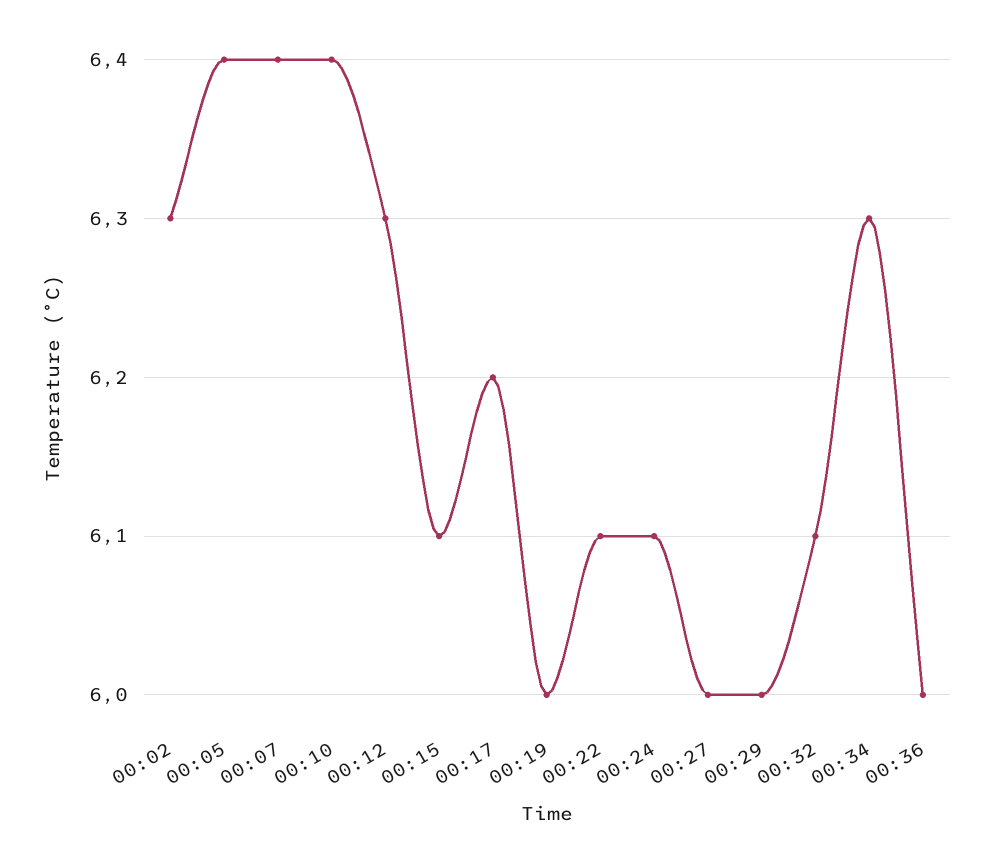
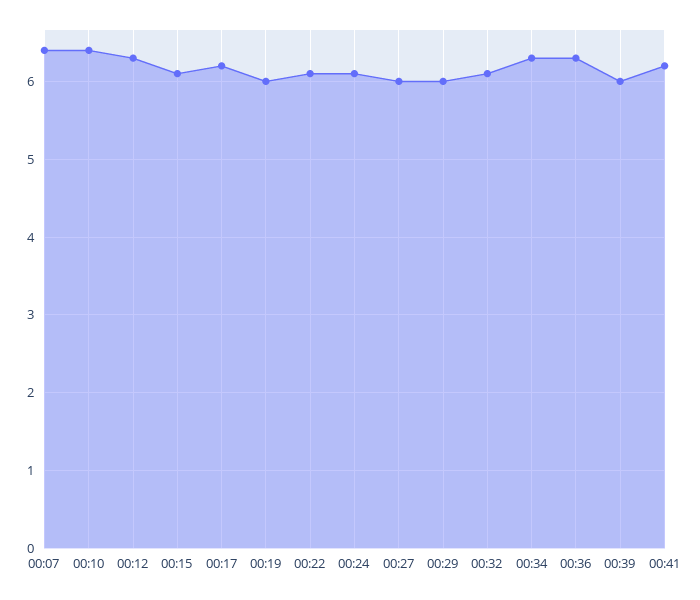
00:02: 6.3 -> none
00:05: 6.4 -> none
00:36: 6 -> 6.3
00:39: none -> 6
00:41: none -> 6.2

